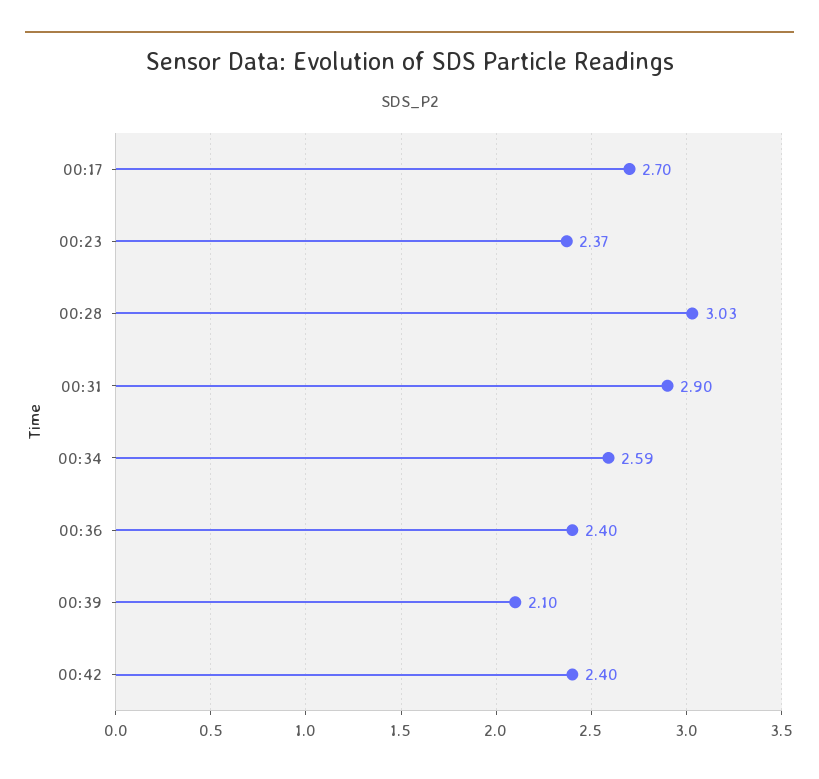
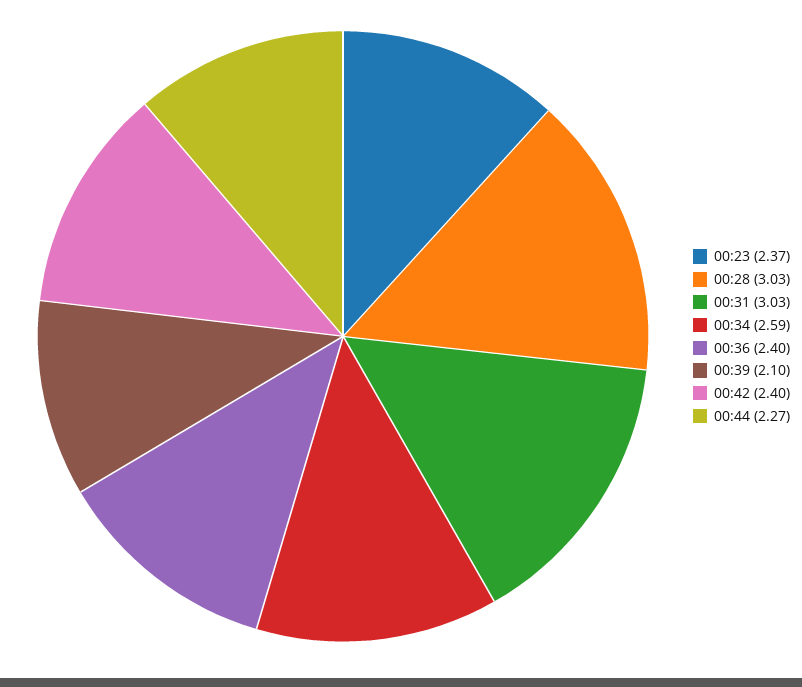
00:17: 2.7 -> none
00:31: 2.9 -> 3.03
00:44: none -> 2.27

